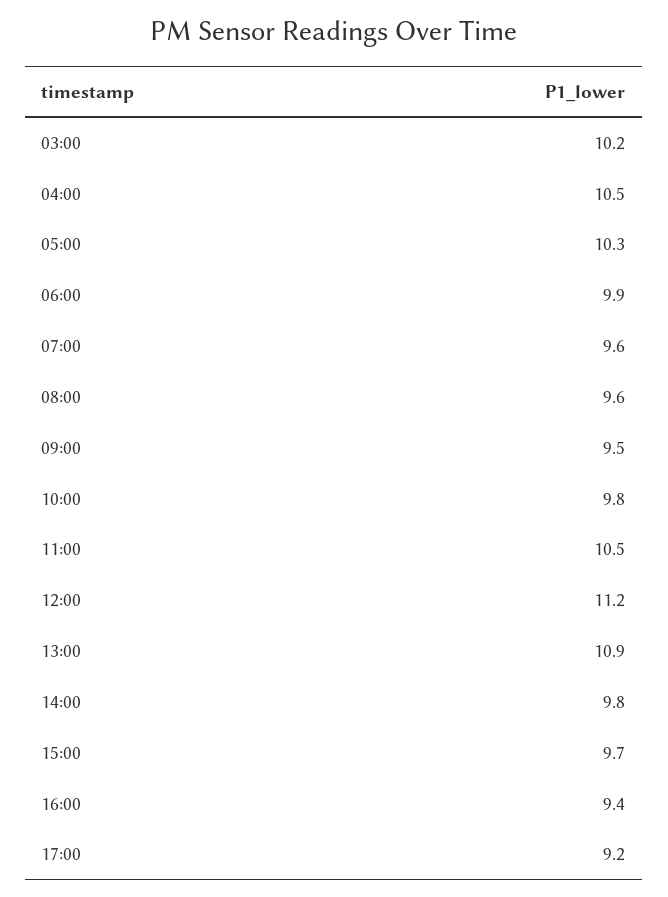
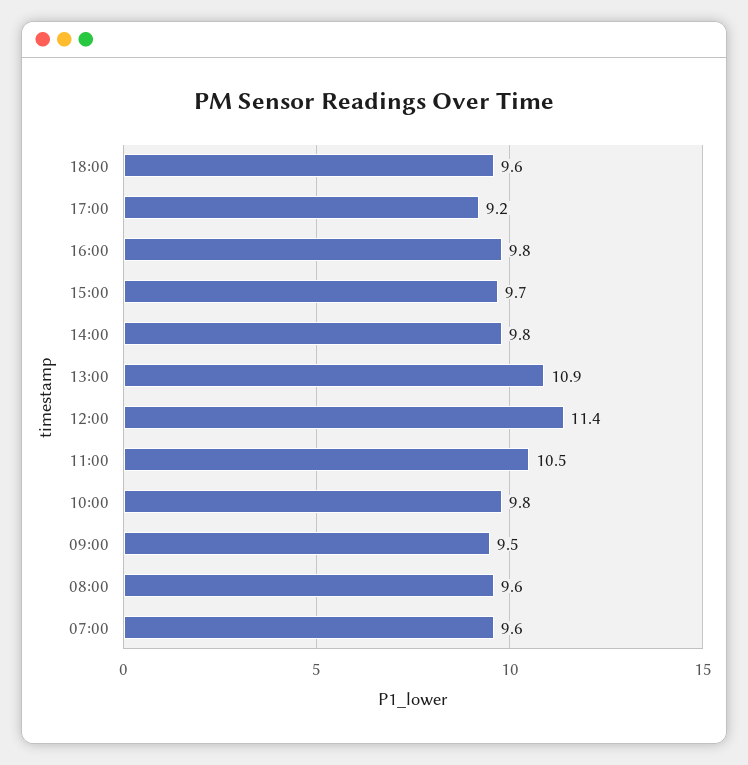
03:00: 10.2 -> none
04:00: 10.5 -> none
05:00: 10.3 -> none
06:00: 9.9 -> none
12:00: 11.2 -> 11.4
16:00: 9.4 -> 9.8
18:00: none -> 9.6

